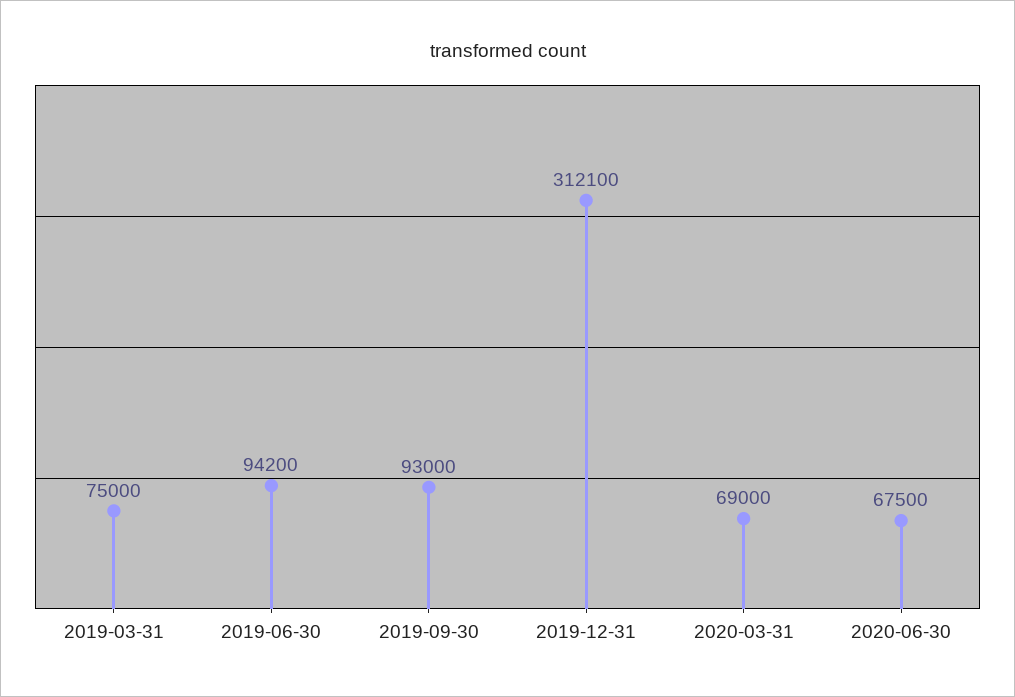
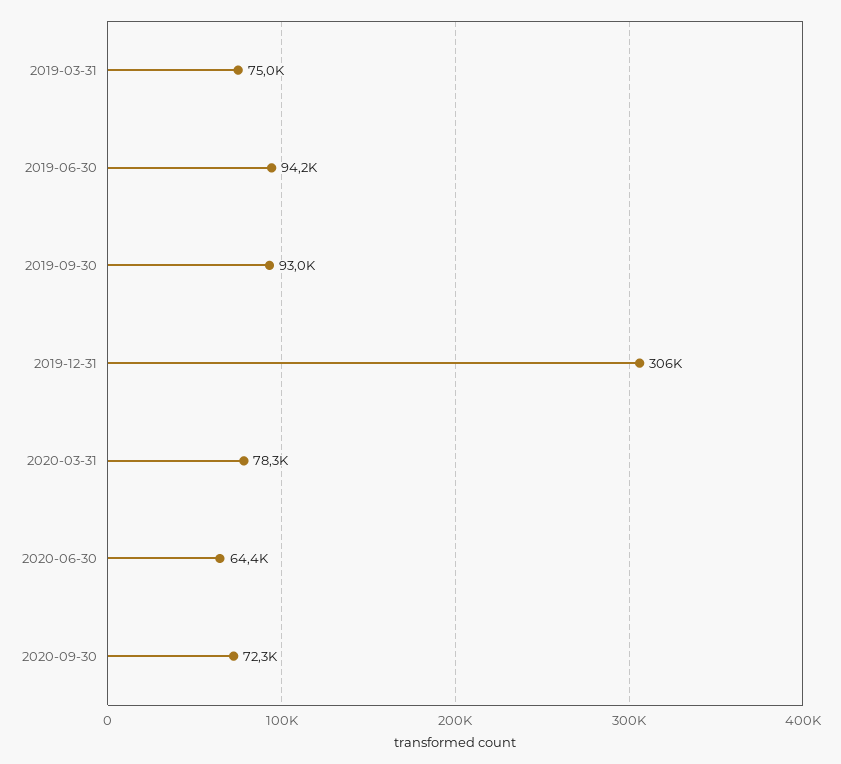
2019-12-31: 312100 -> 306000
2020-03-31: 69000 -> 78300
2020-06-30: 67500 -> 64400
2020-09-30: none -> 72300

